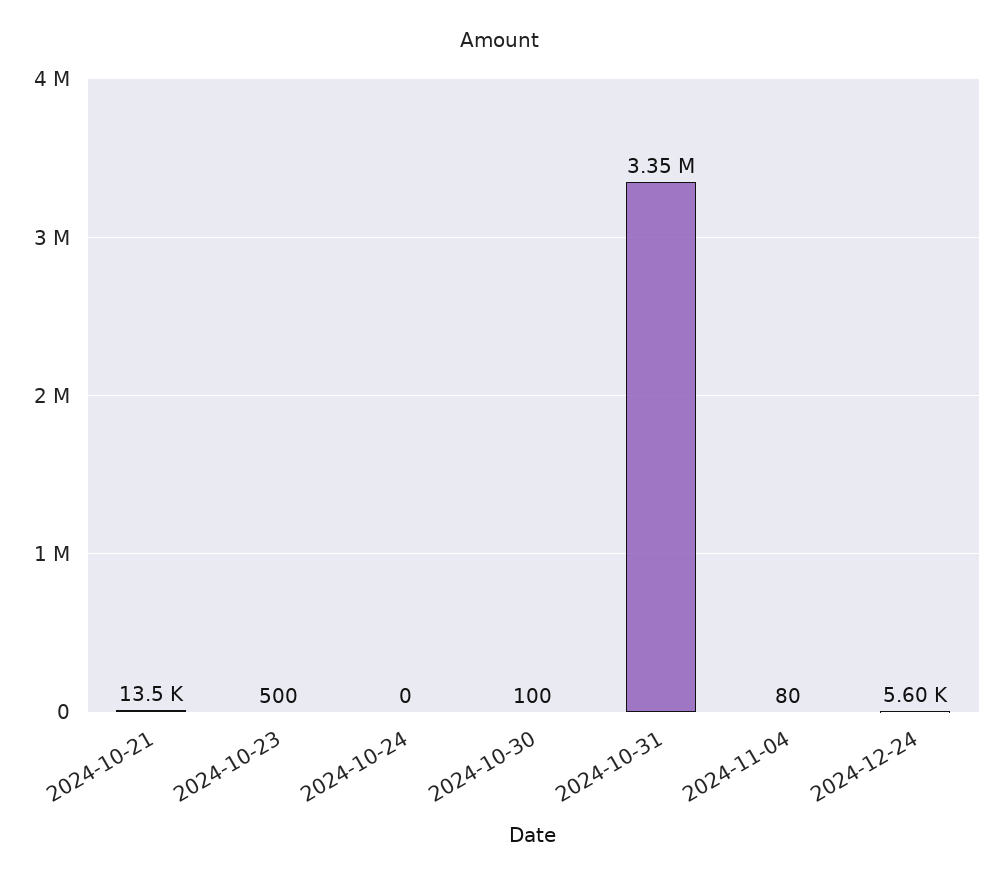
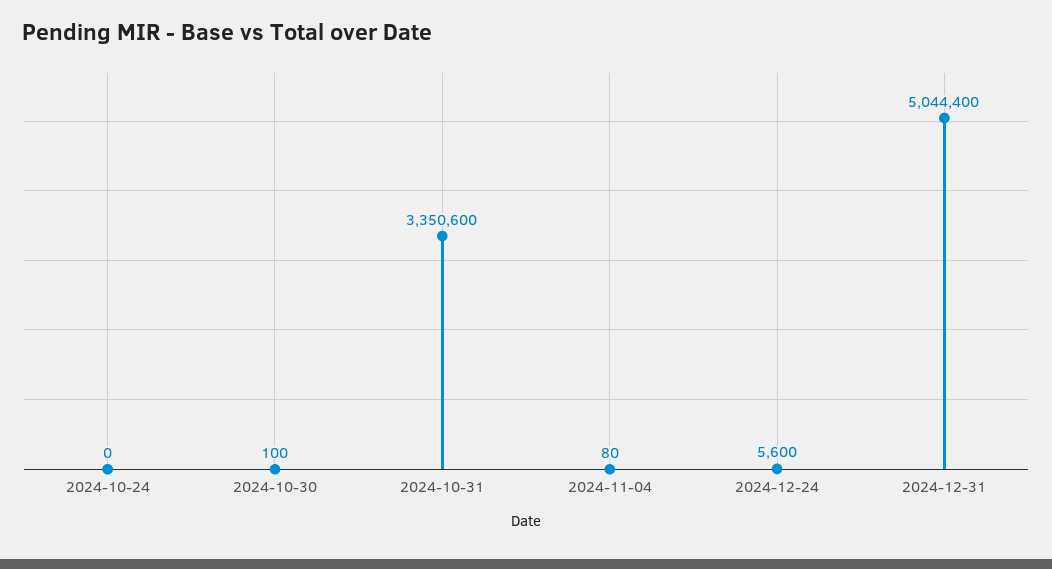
2024-10-21: 13500 -> none
2024-10-23: 500 -> none
2024-12-31: none -> 5044400

